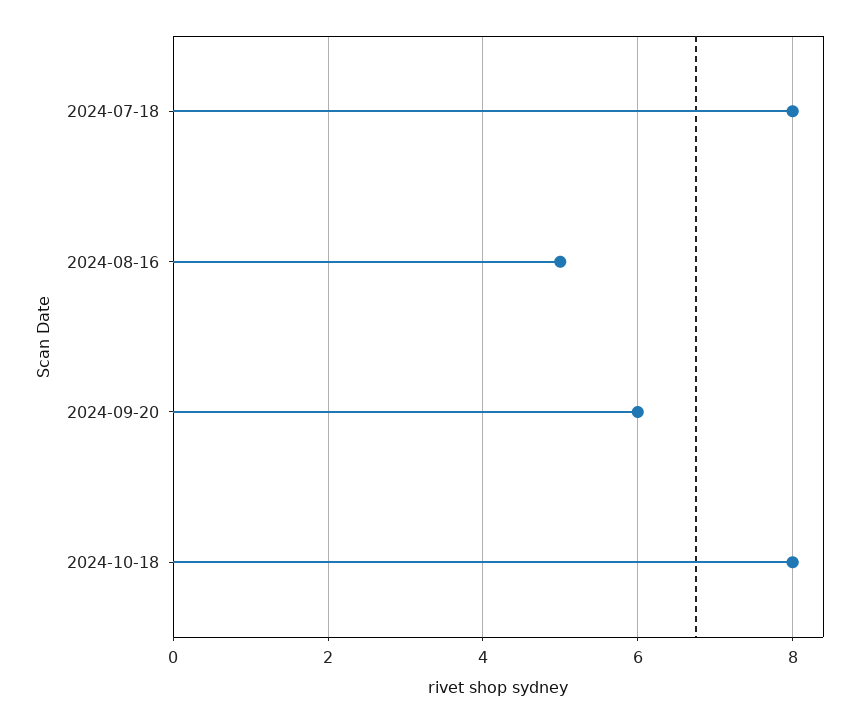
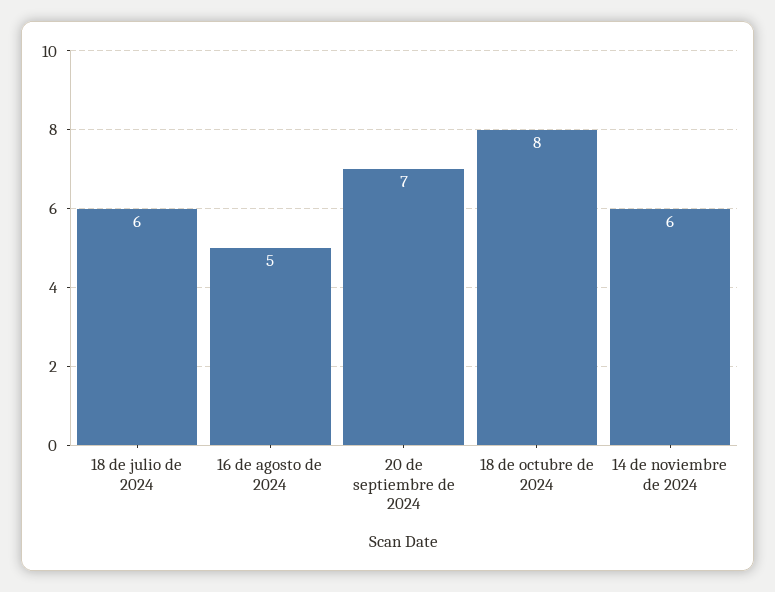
2024-07-18: 8 -> 6
2024-09-20: 6 -> 7
14 de noviembre de 2024: none -> 6

